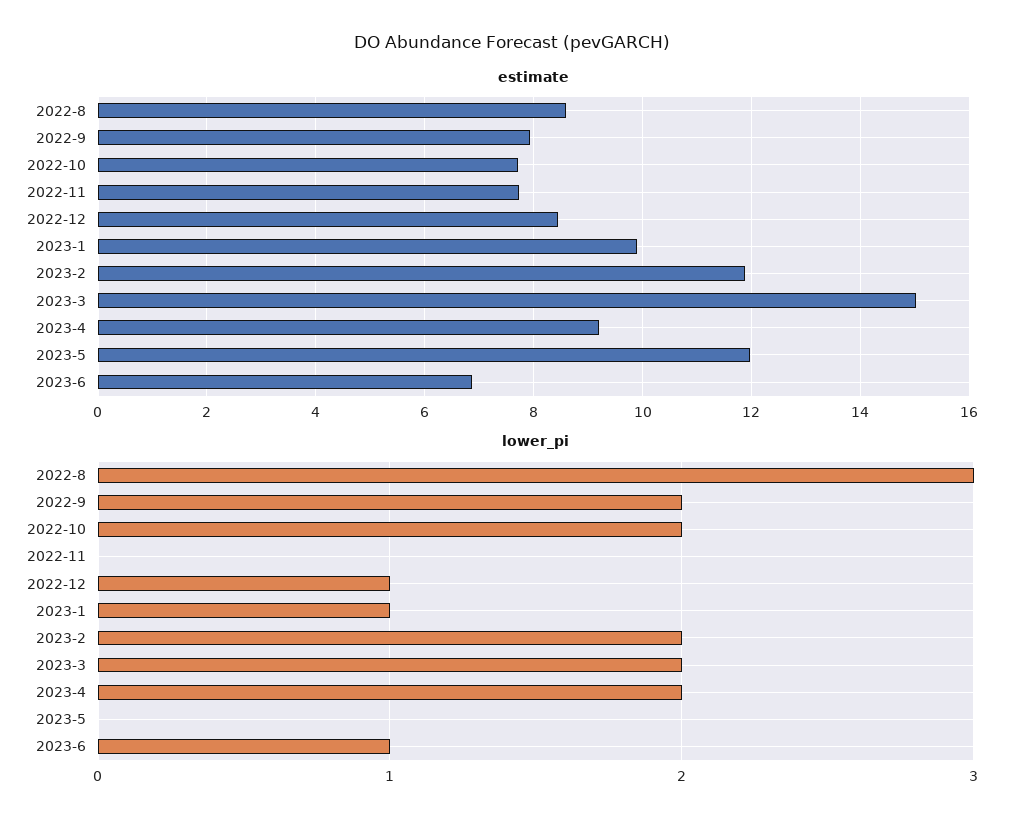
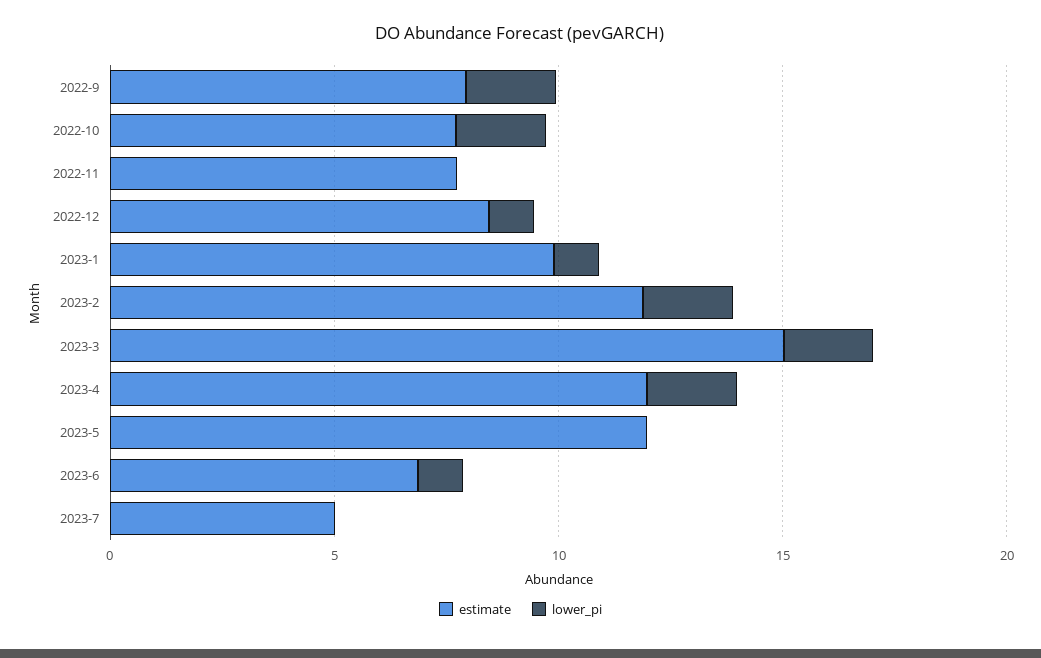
estimate, 2022-8: 8.6 -> none
estimate, 2023-4: 9.2 -> 12
lower_pi, 2022-8: 3 -> none
estimate, 2023-7: none -> 5
lower_pi, 2023-7: none -> 0

